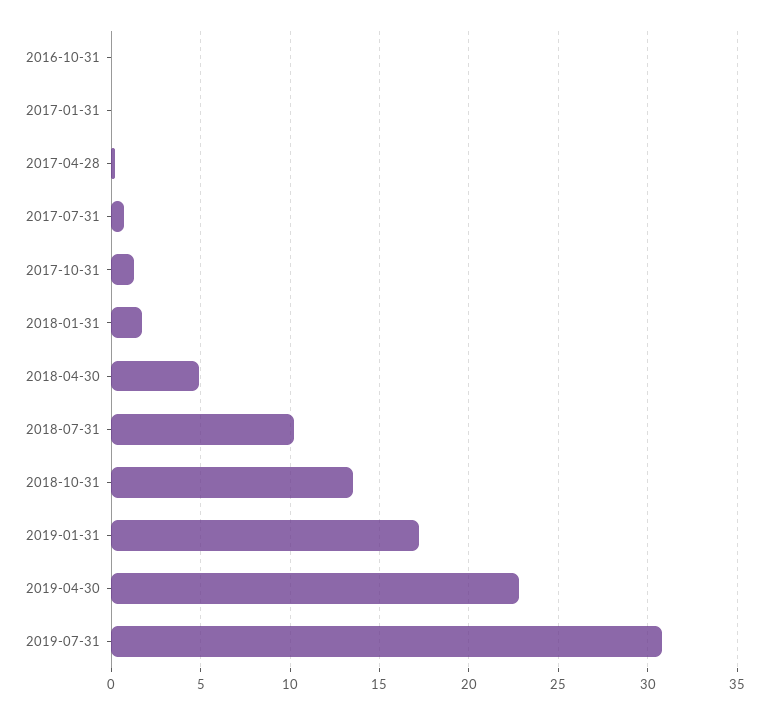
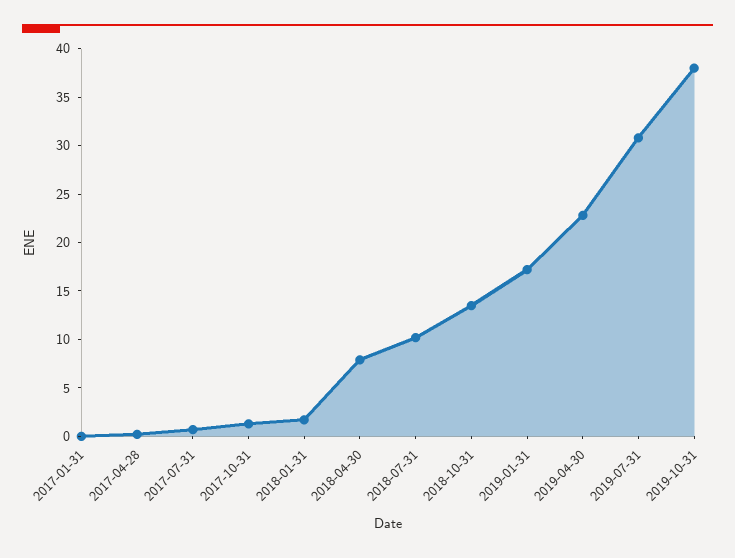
2016-10-31: 0 -> none
2018-04-30: 5 -> 8
2019-10-31: none -> 38

